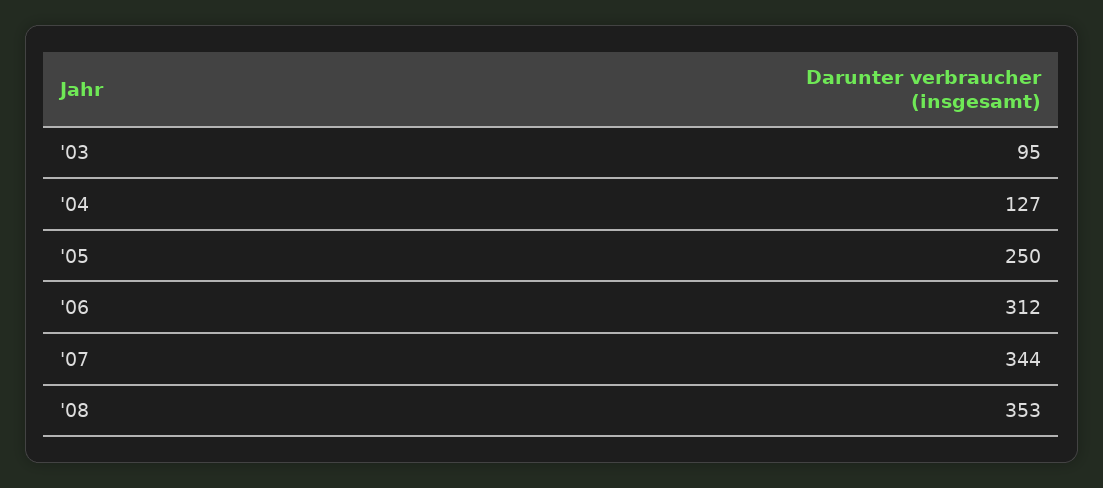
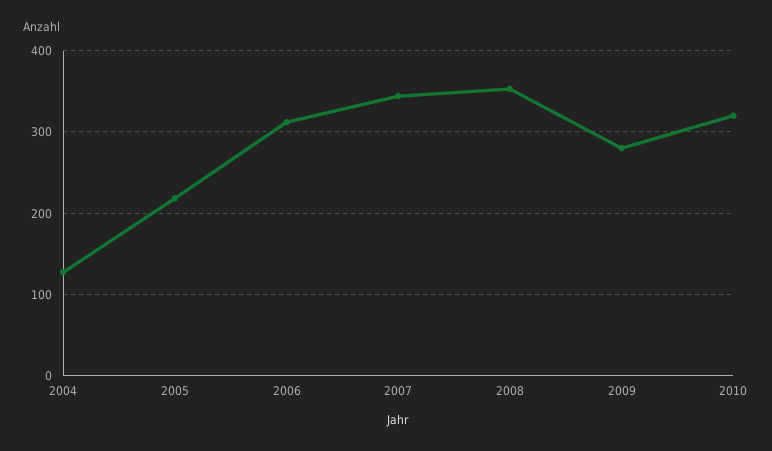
'03: 95 -> none
'05: 250 -> 220
2009: none -> 280
2010: none -> 320

